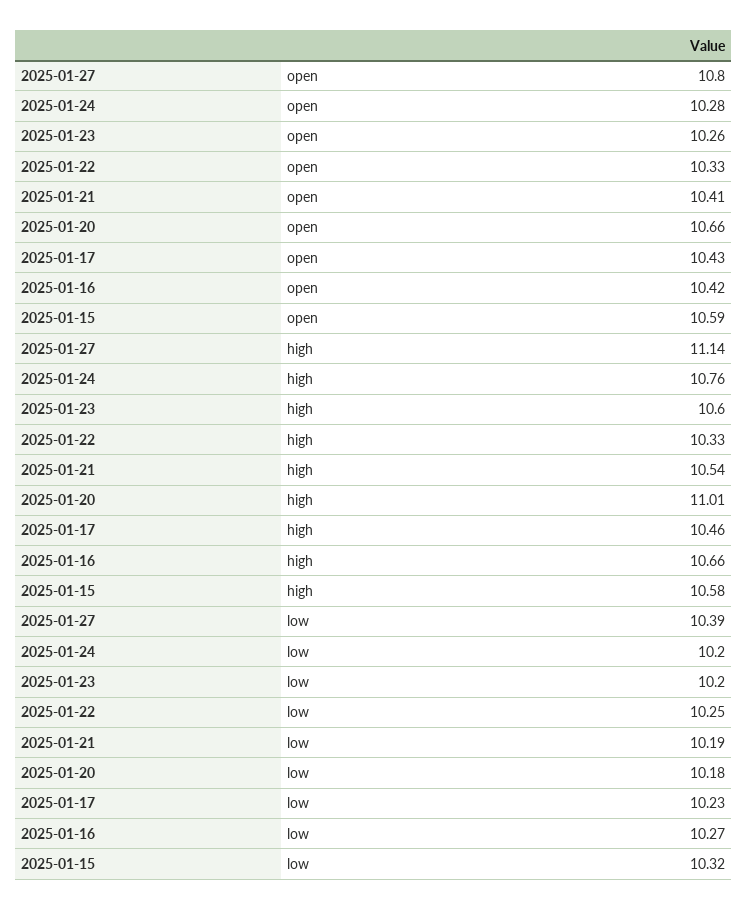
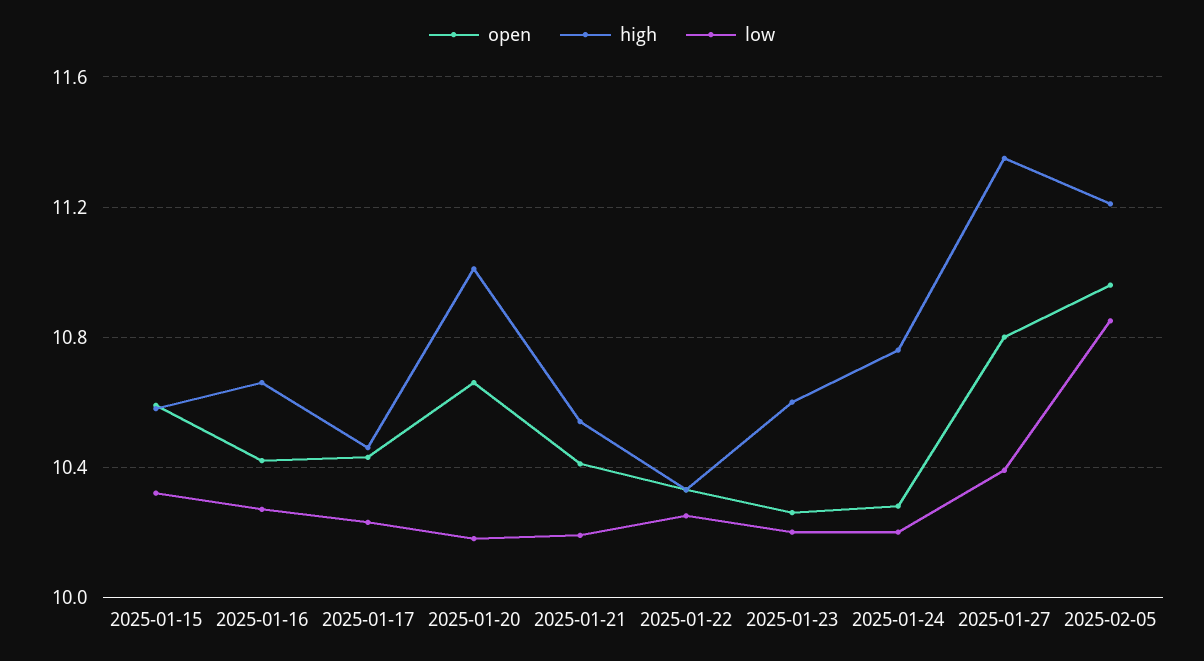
high, 2025-01-27: 11.14 -> 11.35
open, 2025-02-05: none -> 10.95
high, 2025-02-05: none -> 11.2
low, 2025-02-05: none -> 10.85

